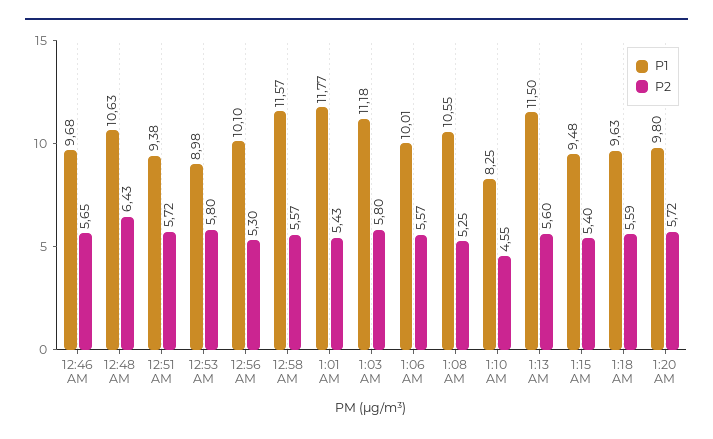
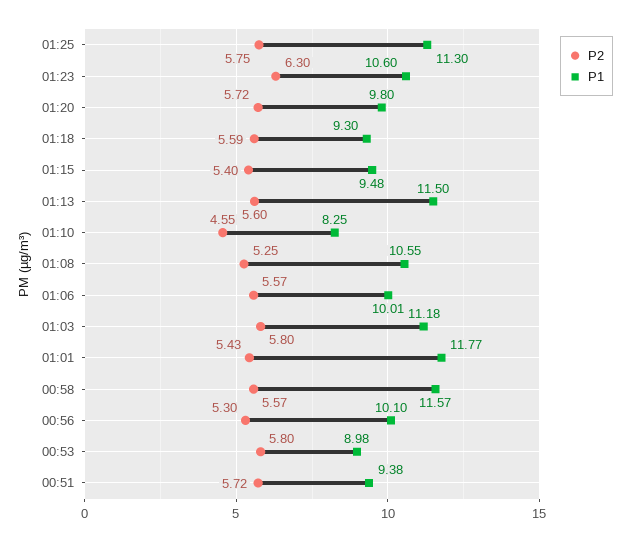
P1, 12:46 AM: 9.68 -> none
P2, 12:46 AM: 5.65 -> none
P1, 12:48 AM: 10.63 -> none
P2, 12:48 AM: 6.43 -> none
P1, 1:18 AM: 9.63 -> 9.3
P2, 01:25: none -> 5.75
P1, 01:25: none -> 11.3
P2, 01:23: none -> 6.3
P1, 01:23: none -> 10.6

